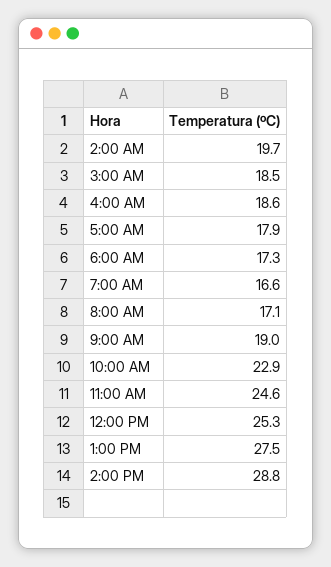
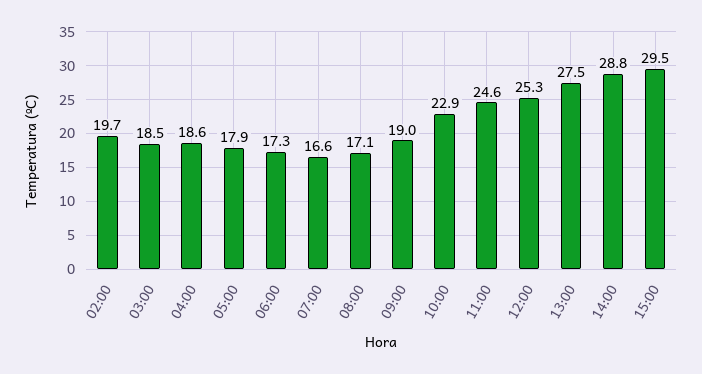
15:00: none -> 29.5

